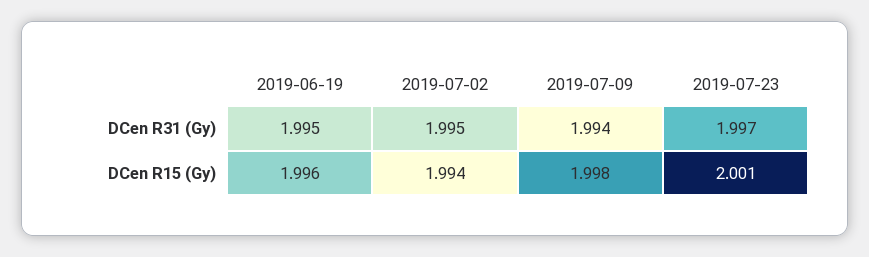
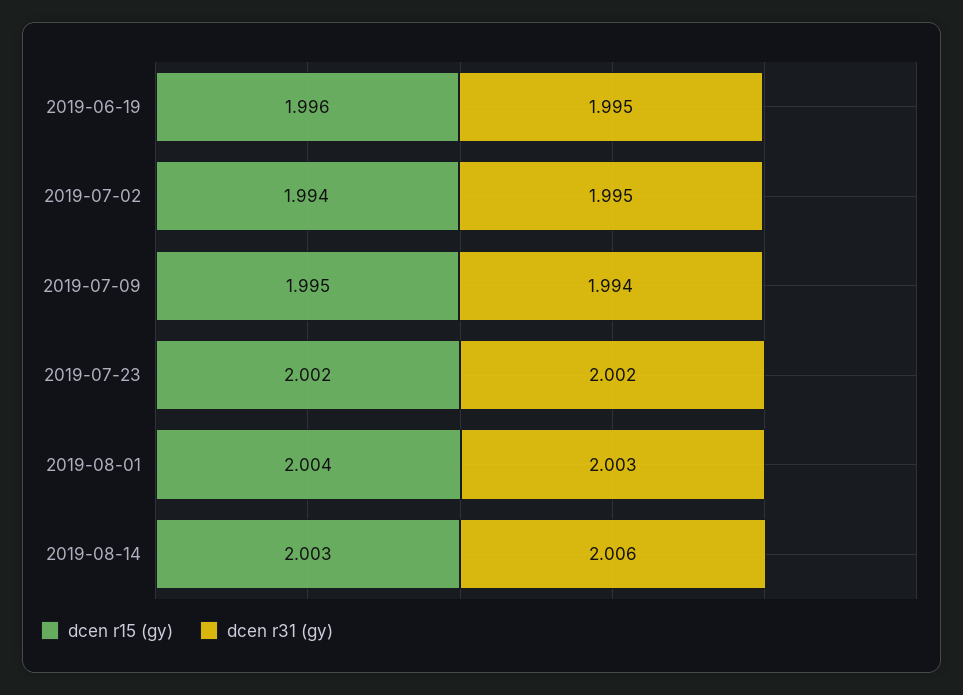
DCen R31 (Gy), 2019-07-23: 1.997 -> 2.002
DCen R15 (Gy), 2019-07-09: 1.998 -> 1.995
DCen R15 (Gy), 2019-07-23: 2.001 -> 2.002
DCen R15 (Gy), 2019-08-01: none -> 2.004
DCen R31 (Gy), 2019-08-01: none -> 2.003
DCen R15 (Gy), 2019-08-14: none -> 2.003
DCen R31 (Gy), 2019-08-14: none -> 2.006

